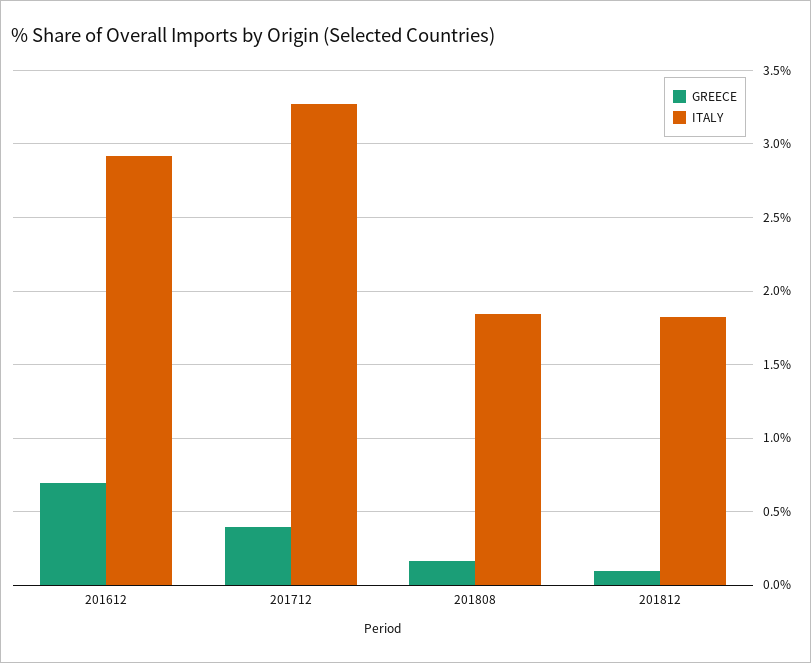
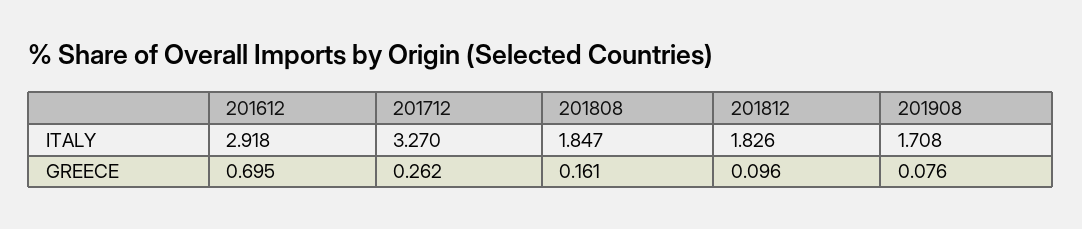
GREECE, 201712: 0.4 -> 0.262
ITALY, 201908: none -> 1.708
GREECE, 201908: none -> 0.076

